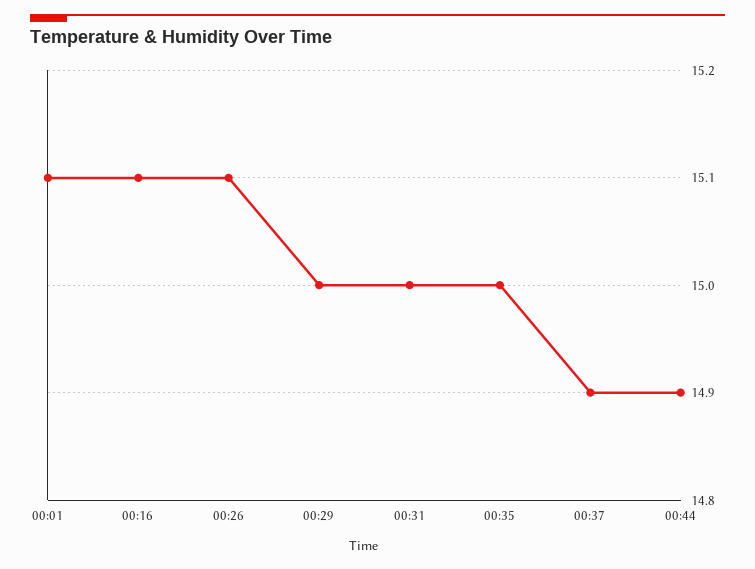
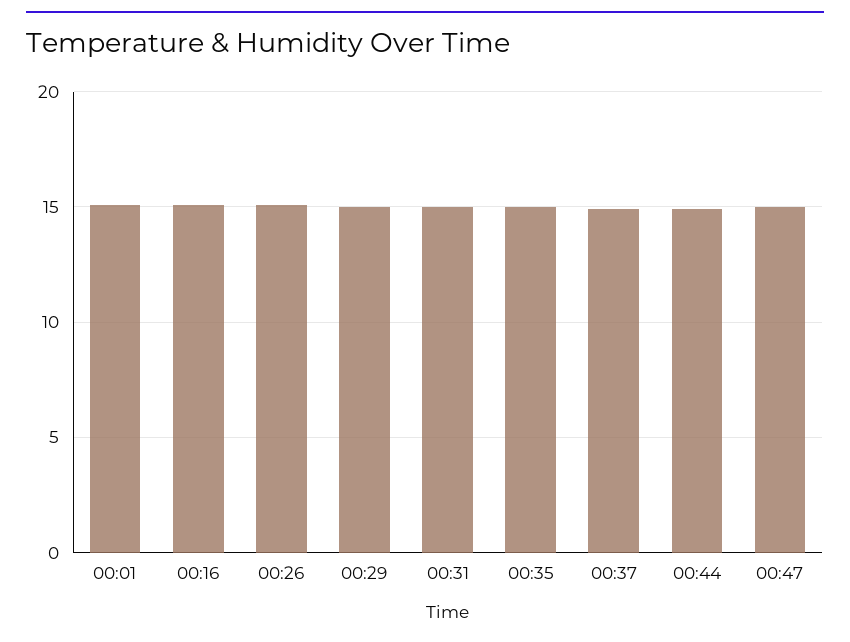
00:47: none -> 15

